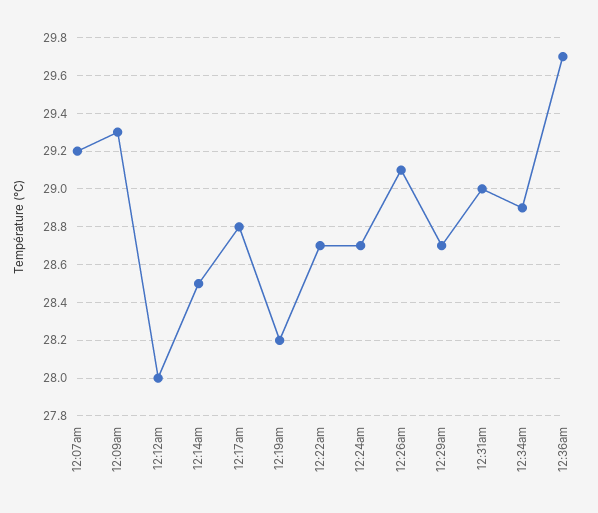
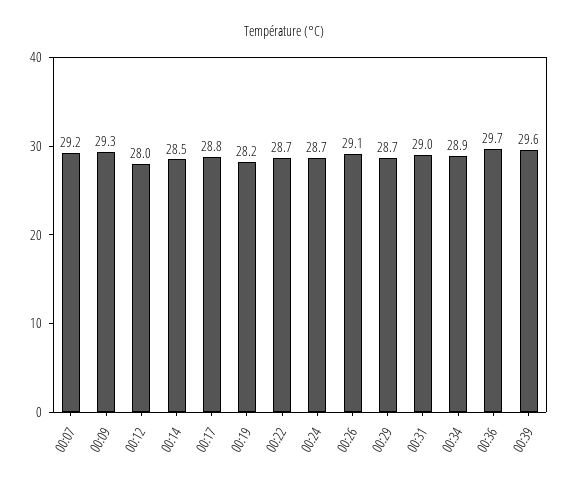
00:39: none -> 29.6

